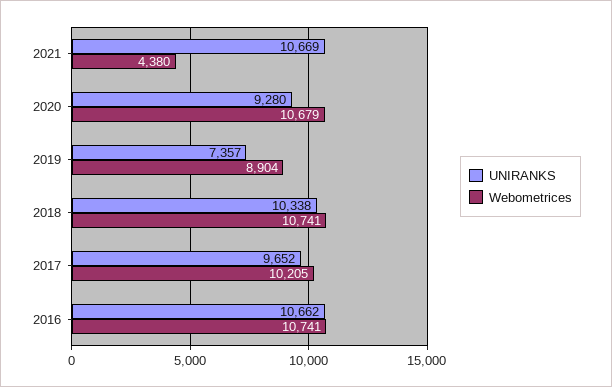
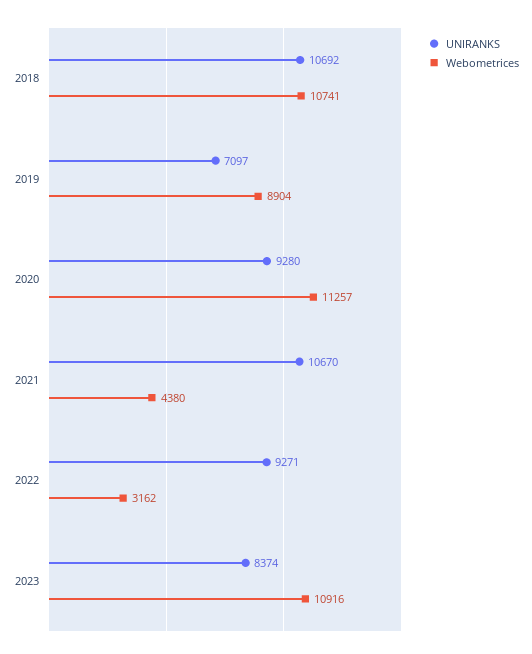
UNIRANKS, 2021: 10669 -> 10670
Webometrices, 2020: 10679 -> 11257
UNIRANKS, 2019: 7357 -> 7097
UNIRANKS, 2018: 10338 -> 10692
UNIRANKS, 2017: 9652 -> none
Webometrices, 2017: 10205 -> none
UNIRANKS, 2016: 10662 -> none
Webometrices, 2016: 10741 -> none
UNIRANKS, 2022: none -> 9271
Webometrices, 2022: none -> 3162
UNIRANKS, 2023: none -> 8374
Webometrices, 2023: none -> 10916

